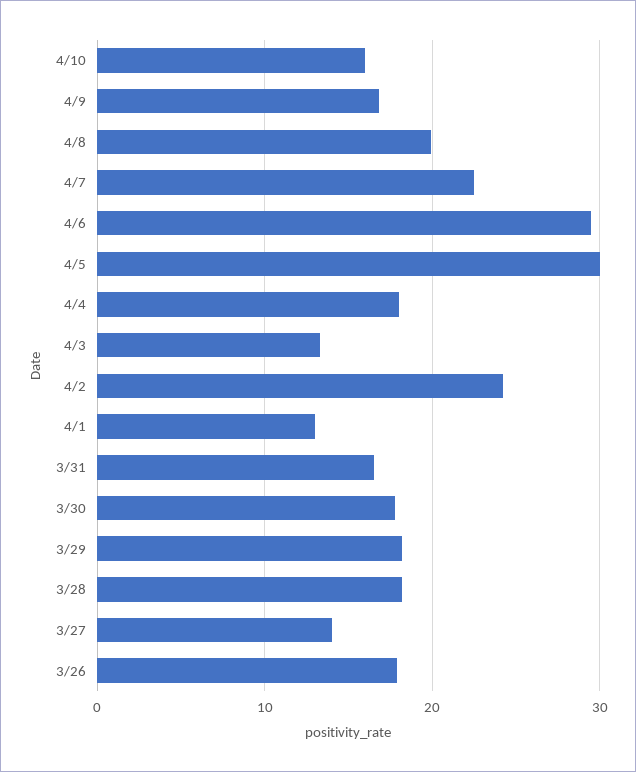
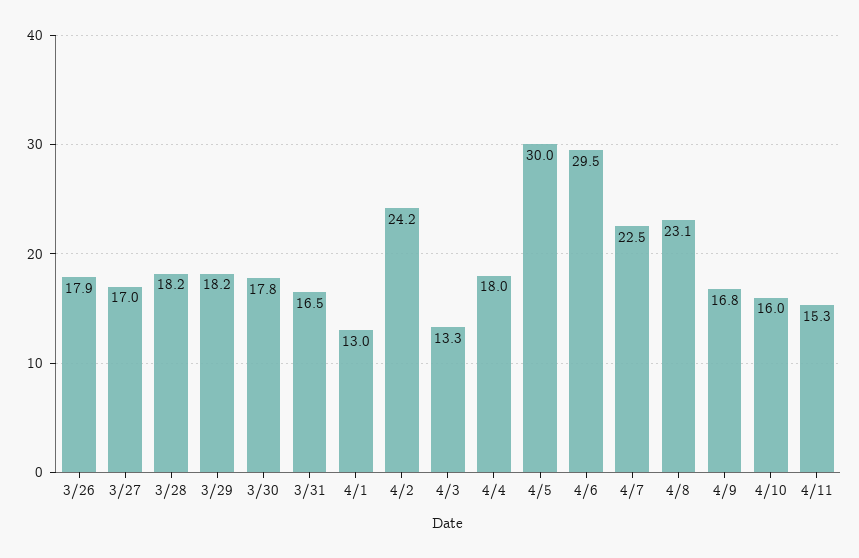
4/8: 20 -> 23.1
3/27: 14 -> 17
4/11: none -> 15.3

